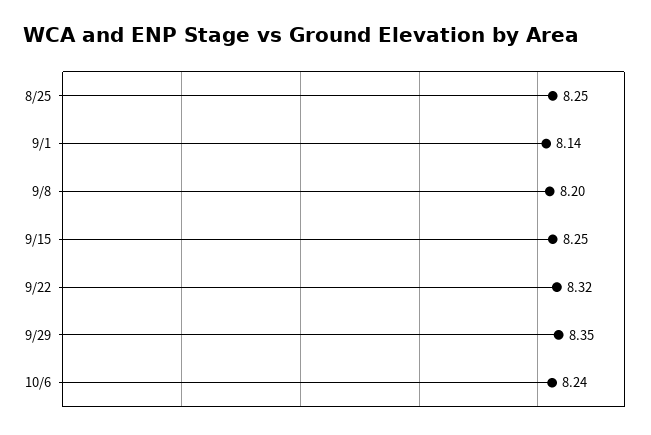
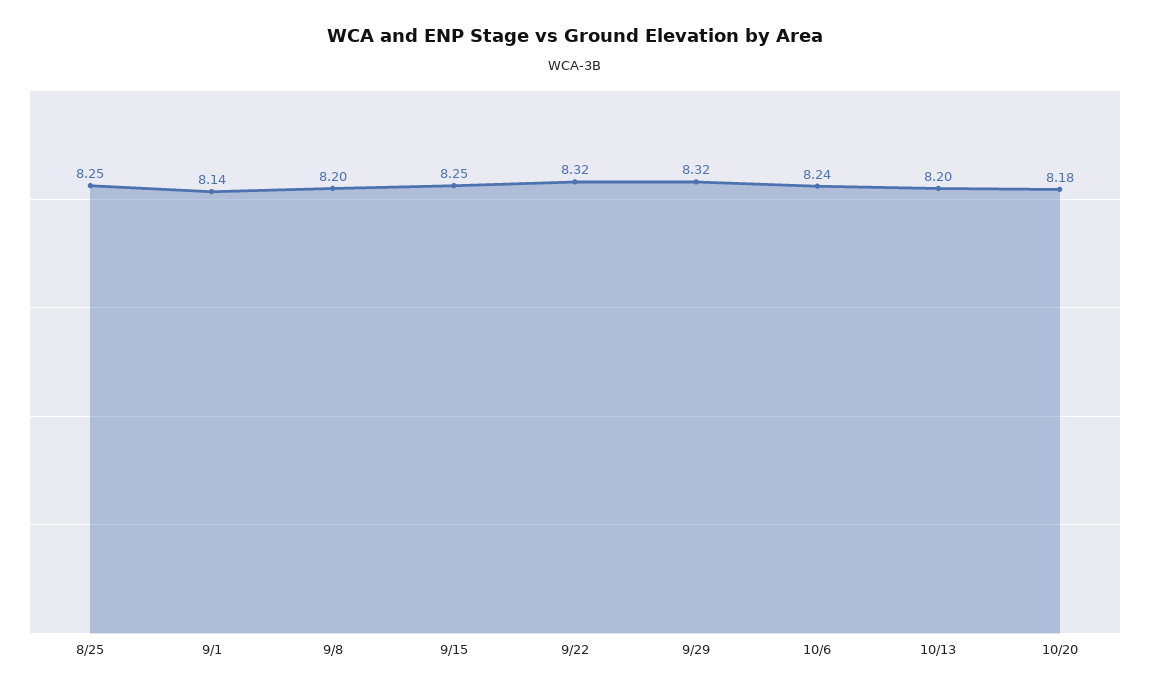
9/29: 8.35 -> 8.32
10/13: none -> 8.2
10/20: none -> 8.18

